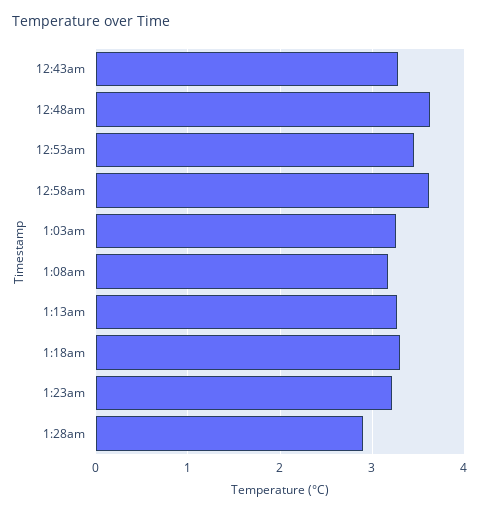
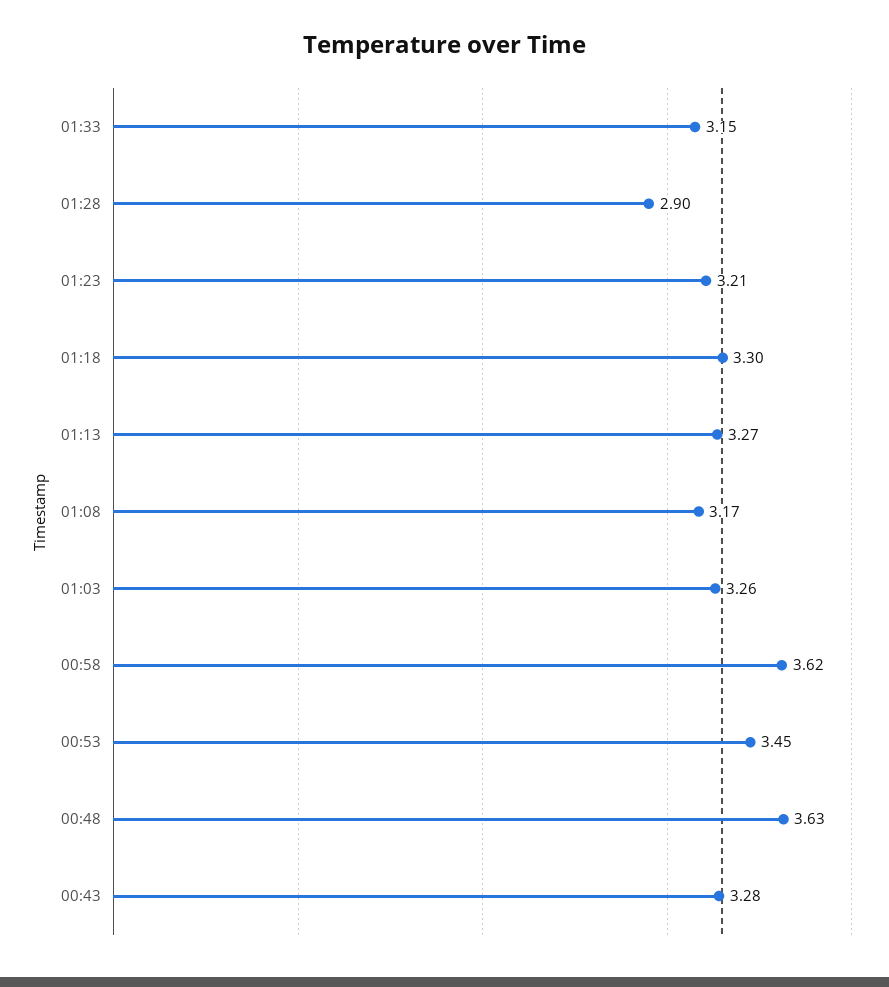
01:33: none -> 3.15

